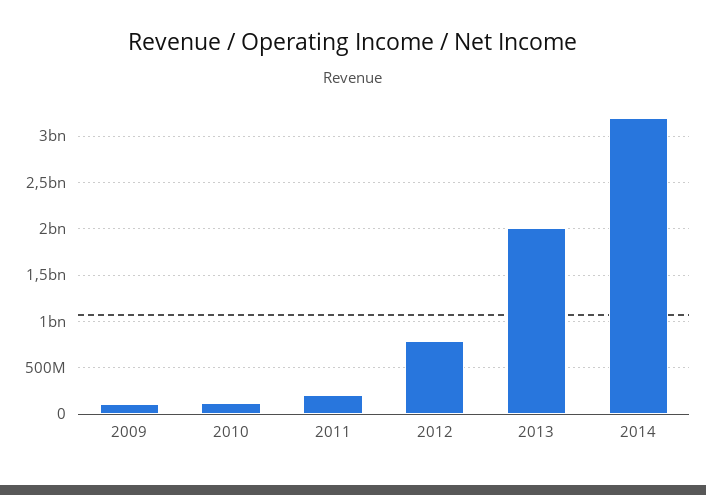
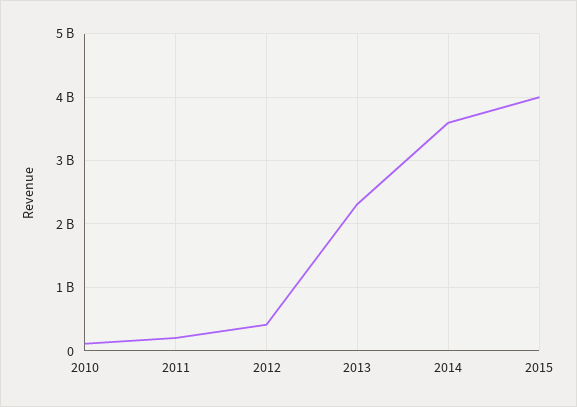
2009: 100000000 -> none
2012: 800000000 -> 400000000
2013: 2000000000 -> 2300000000
2014: 3200000000 -> 3600000000
2015: none -> 4000000000

